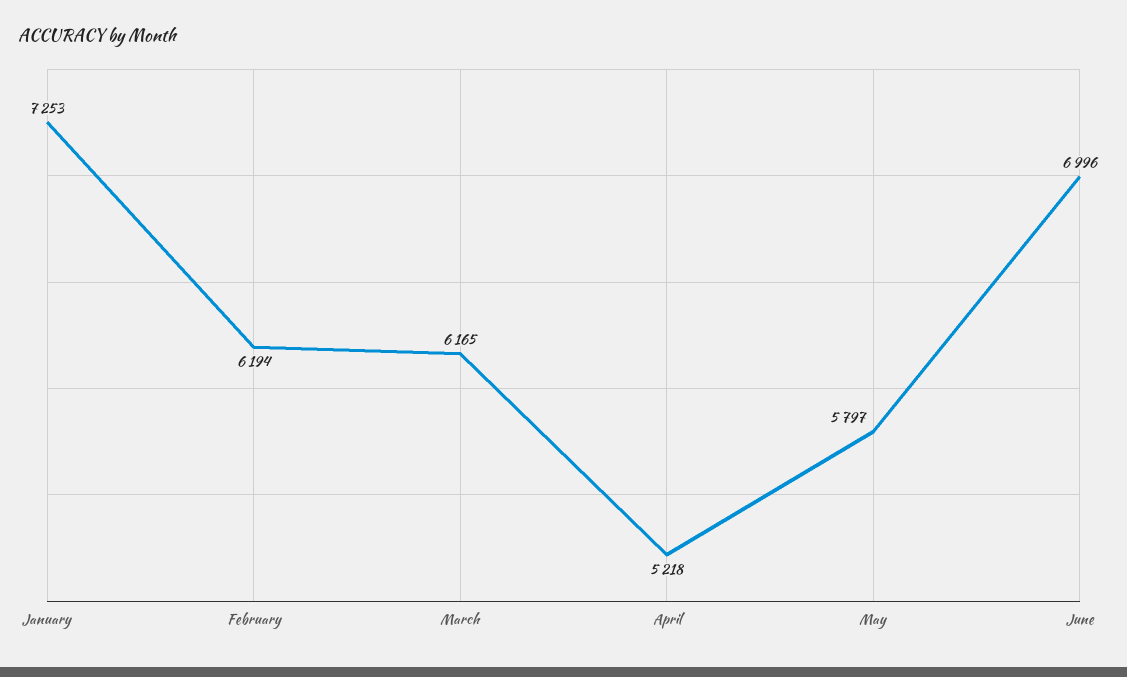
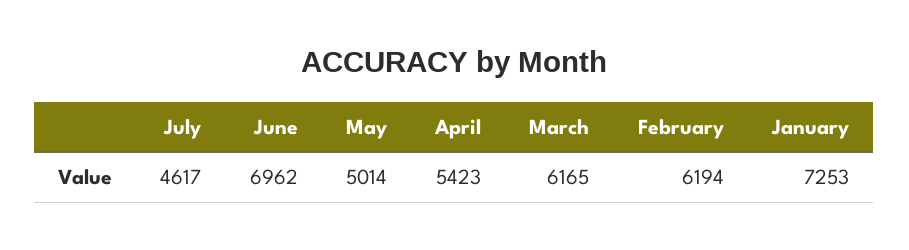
April: 5218 -> 5423
May: 5797 -> 5014
June: 6996 -> 6962
July: none -> 4617

